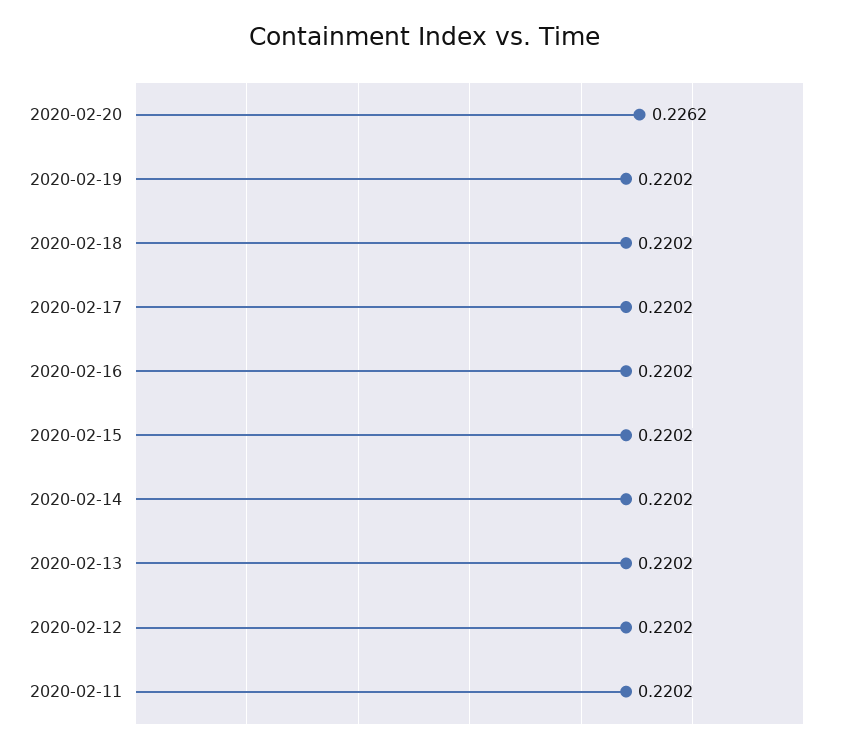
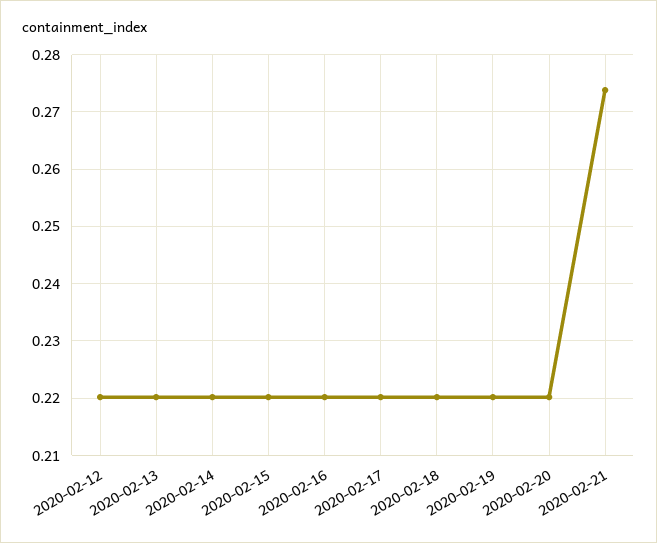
2020-02-20: 0.2262 -> 0.22
2020-02-11: 0.2202 -> none
2020-02-21: none -> 0.274

